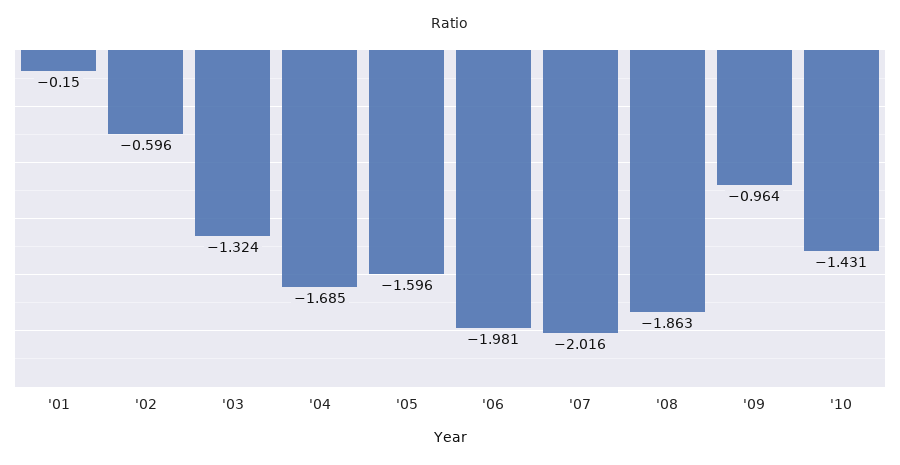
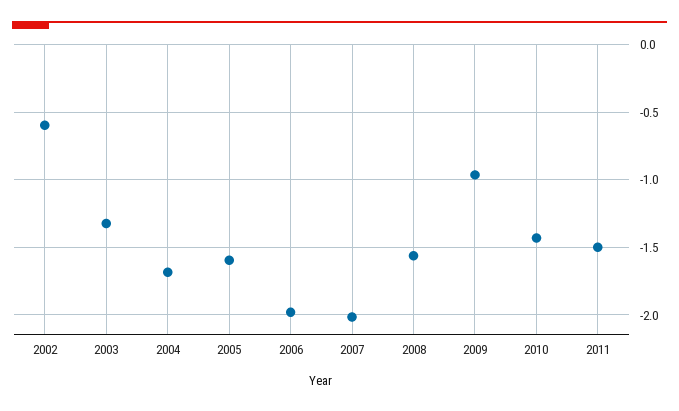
'01: -0.15 -> none
'08: -1.863 -> -1.55
2011: none -> -1.5

